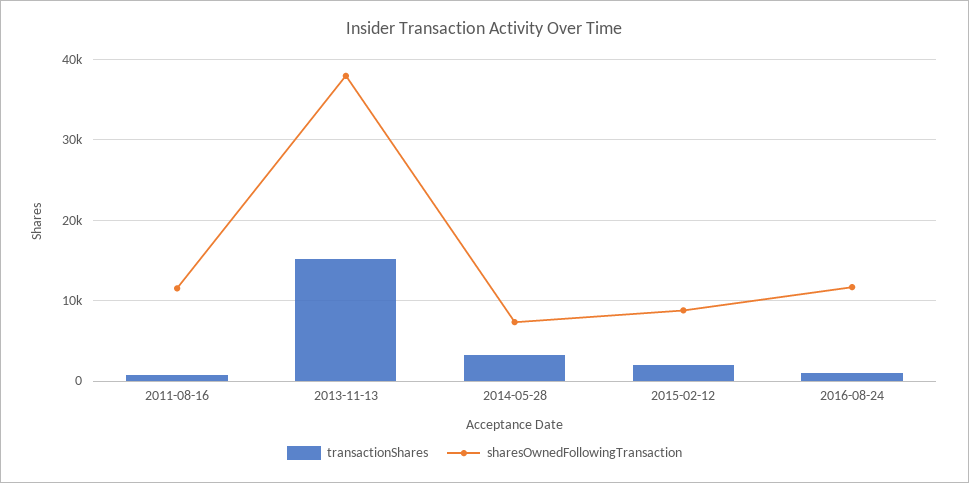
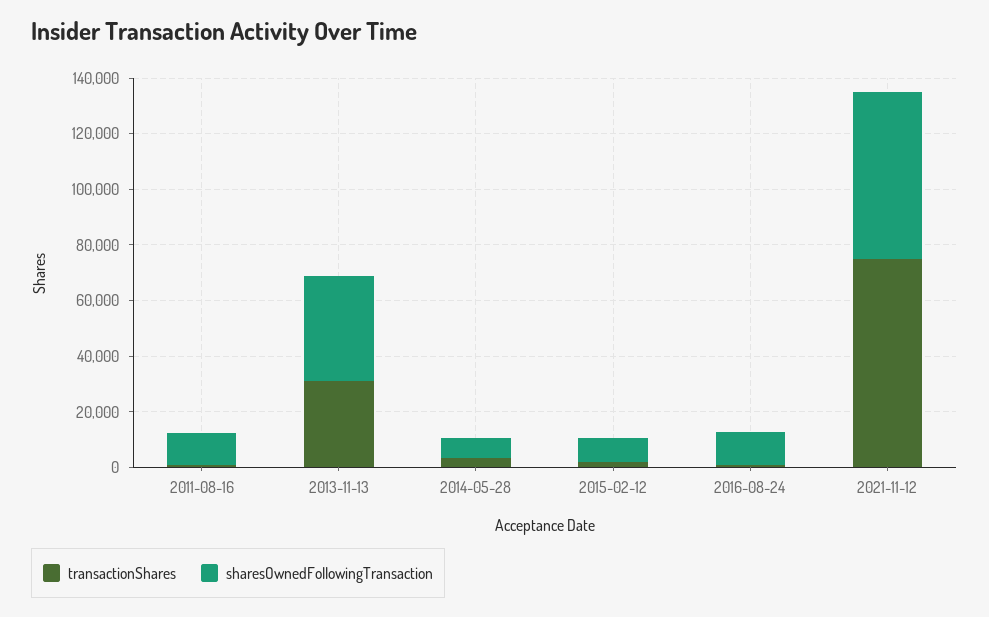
transactionShares, 2013-11-13: 15000 -> 30000
transactionShares, 2021-11-12: none -> 75000
sharesOwnedFollowingTransaction, 2021-11-12: none -> 60000

